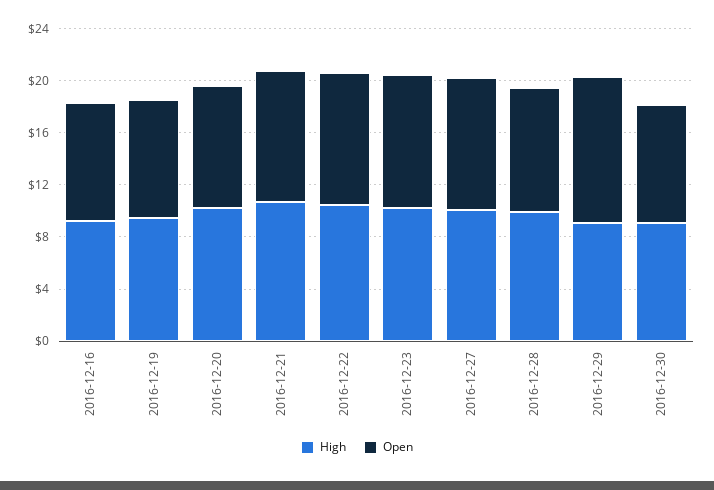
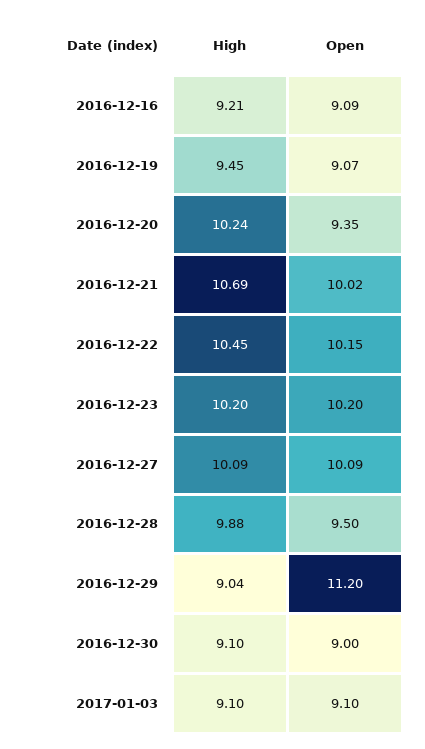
High, 2017-01-03: none -> 9.1
Open, 2017-01-03: none -> 9.1

